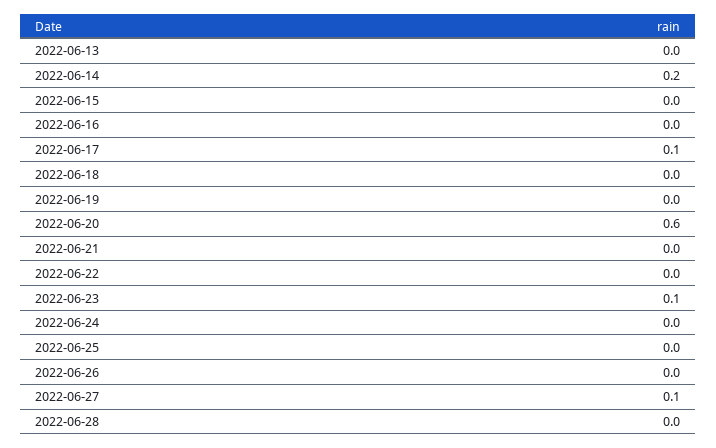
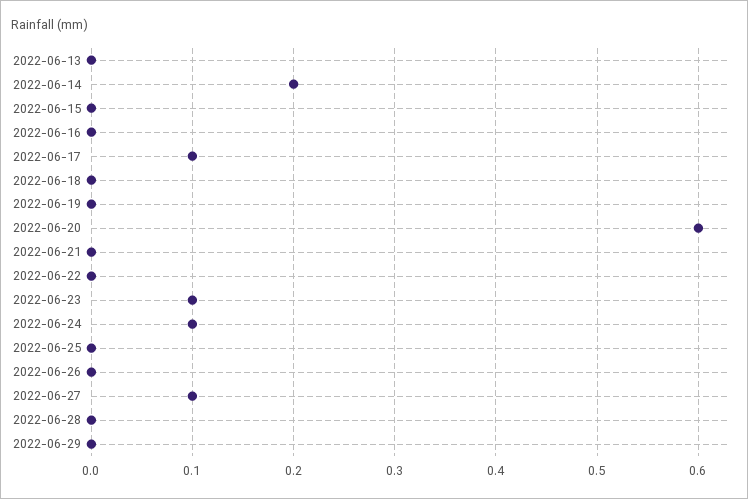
2022-06-24: 0 -> 0.1
2022-06-29: none -> 0

